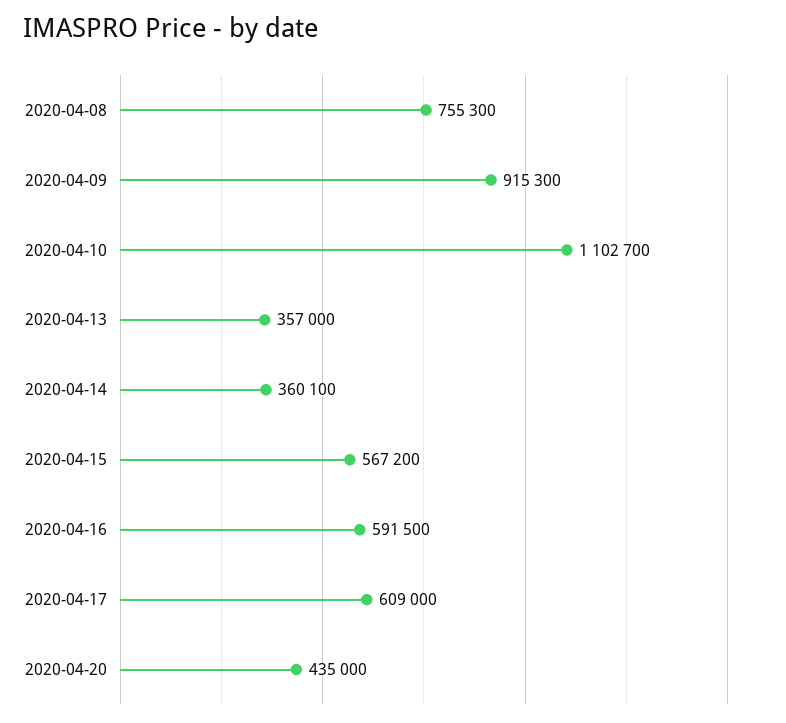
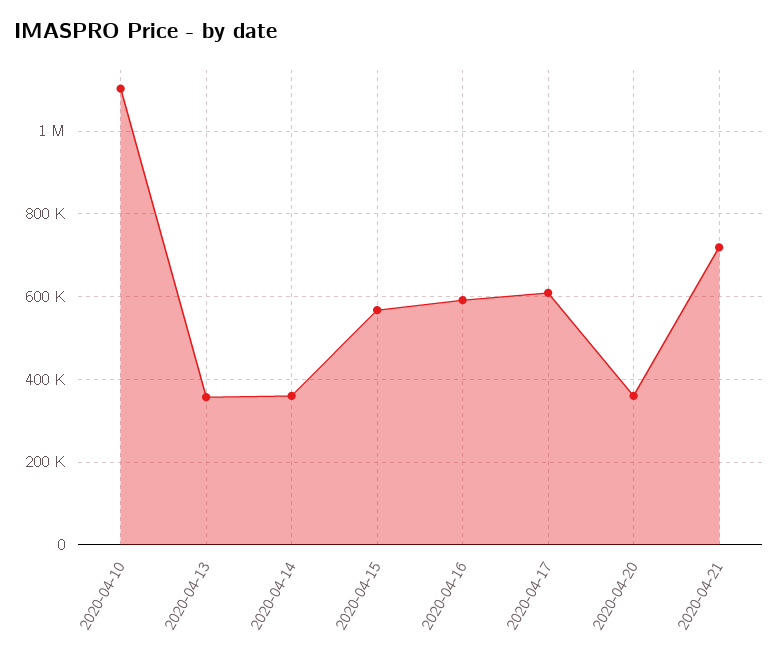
2020-04-08: 755300 -> none
2020-04-09: 915300 -> none
2020-04-20: 435000 -> 360000
2020-04-21: none -> 720000

